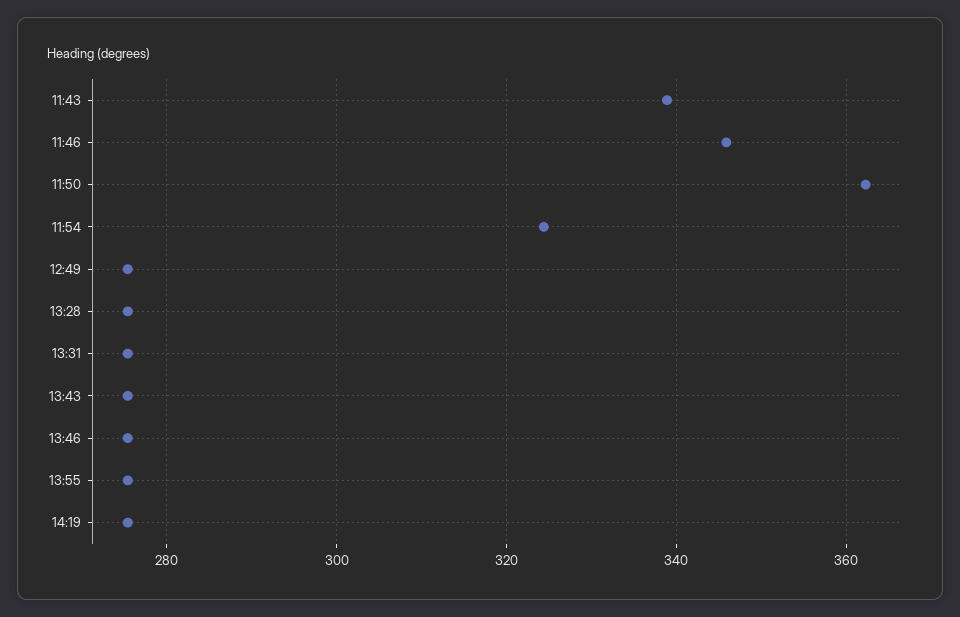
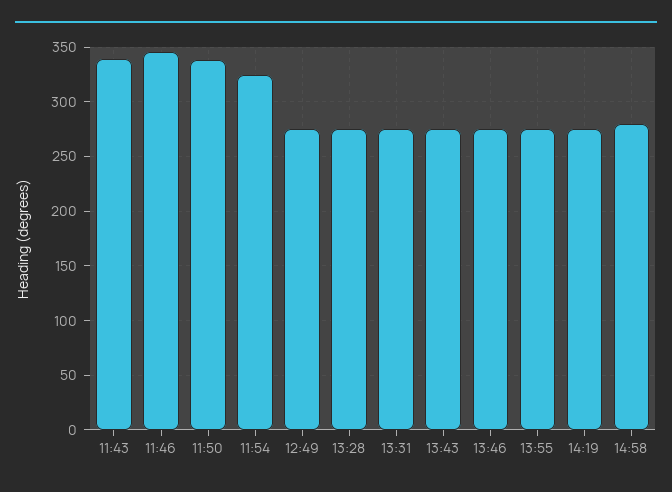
11:50: 362 -> 340
14:58: none -> 280

